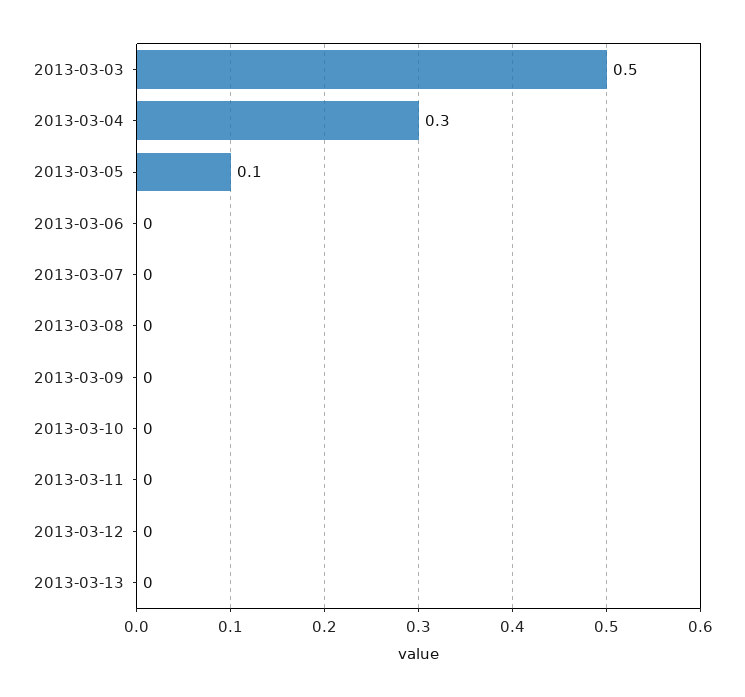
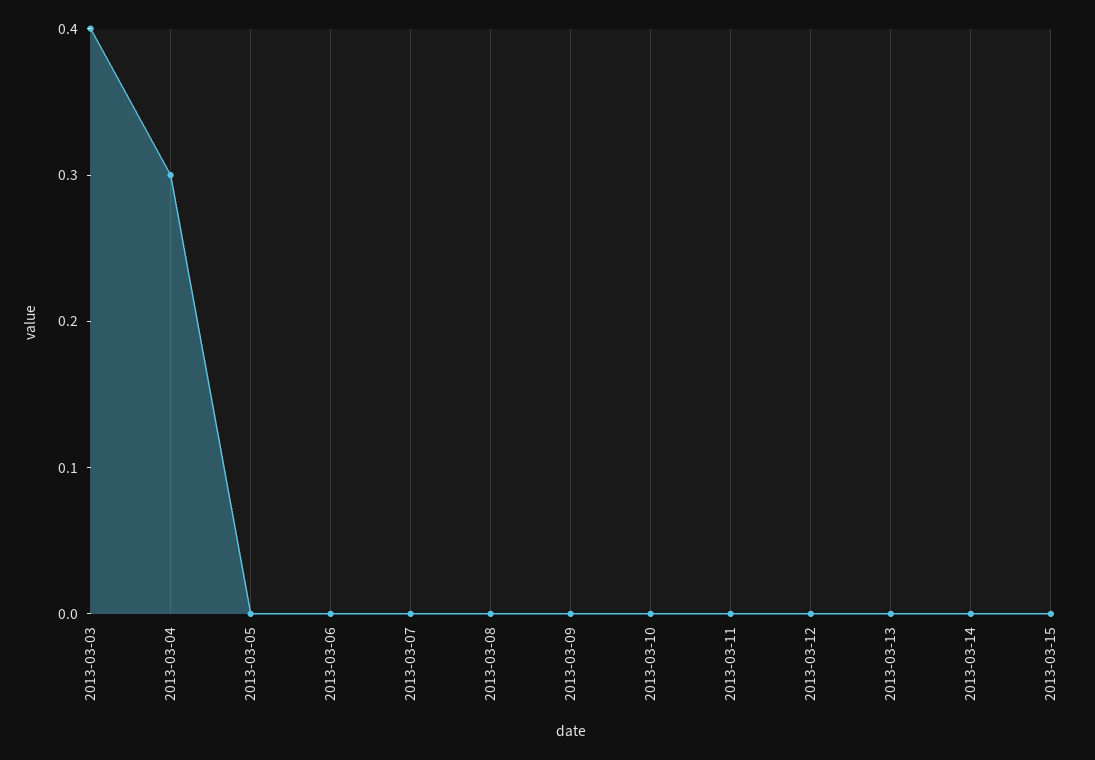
2013-03-03: 0.5 -> 0.4
2013-03-05: 0.1 -> 0
2013-03-14: none -> 0
2013-03-15: none -> 0

